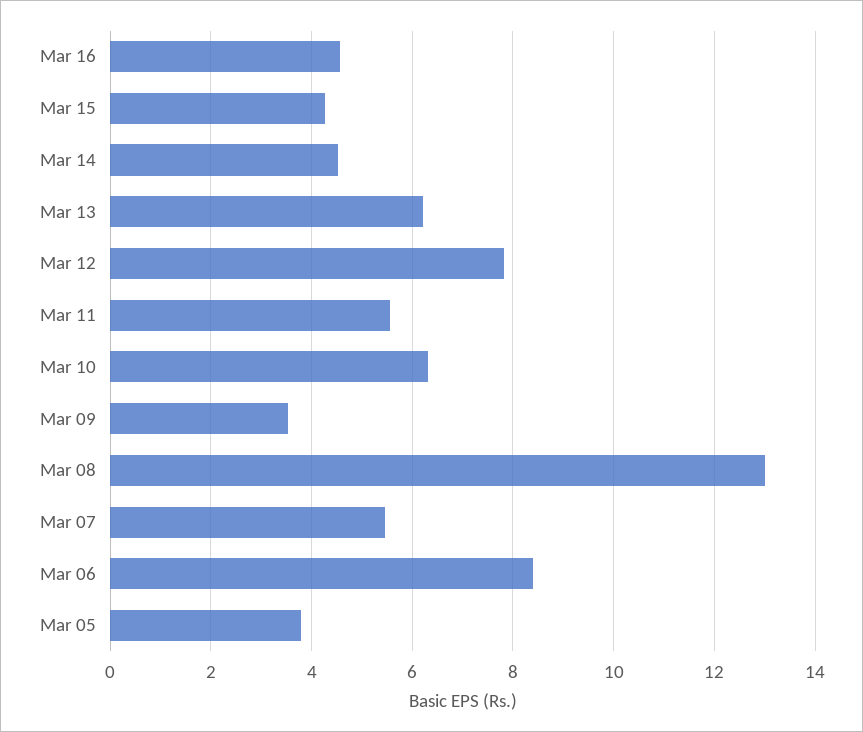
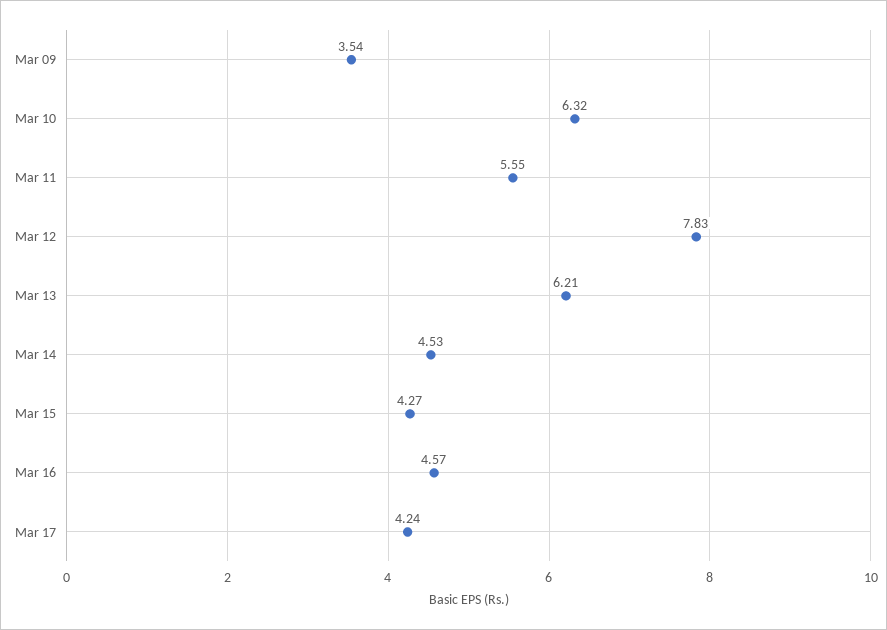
Mar 08: 13 -> none
Mar 07: 5.4 -> none
Mar 06: 8.4 -> none
Mar 05: 3.8 -> none
Mar 17: none -> 4.24

